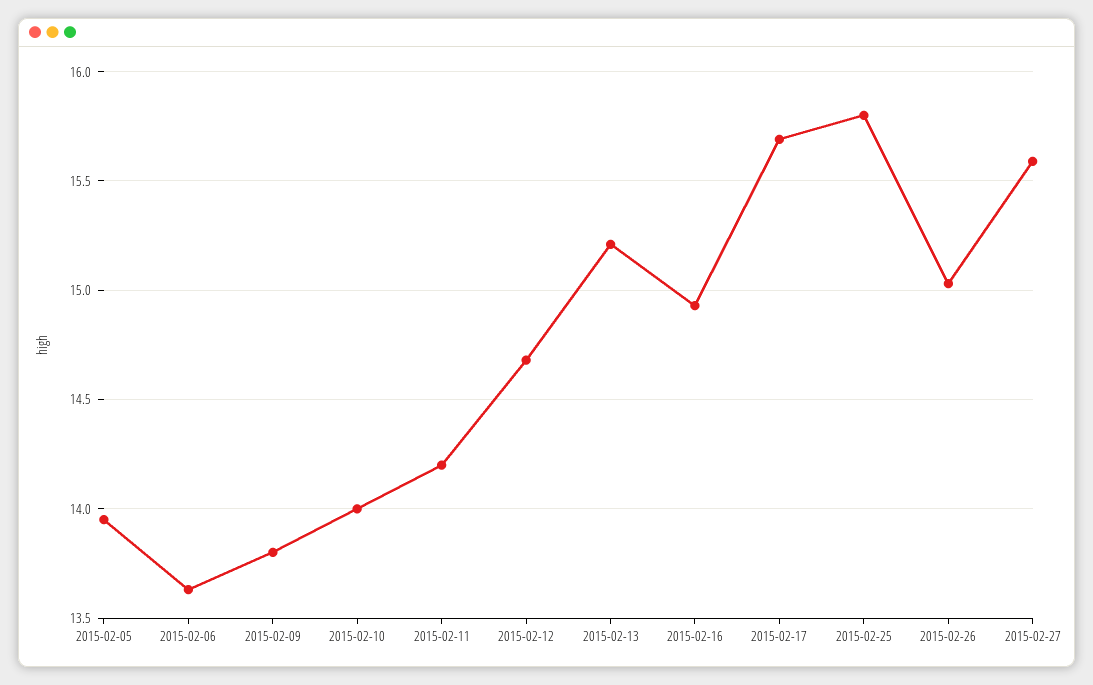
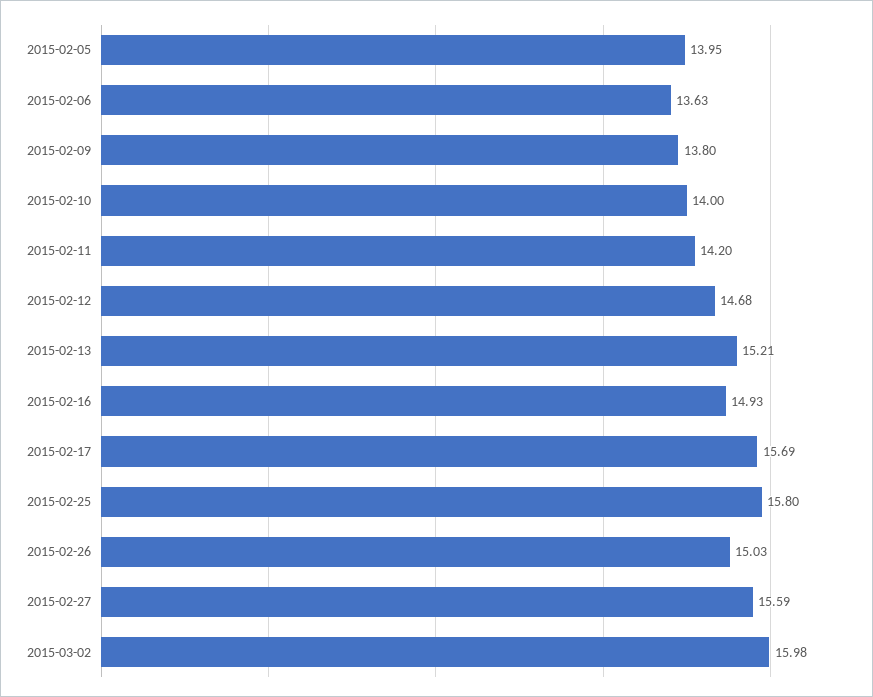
2015-03-02: none -> 15.98

